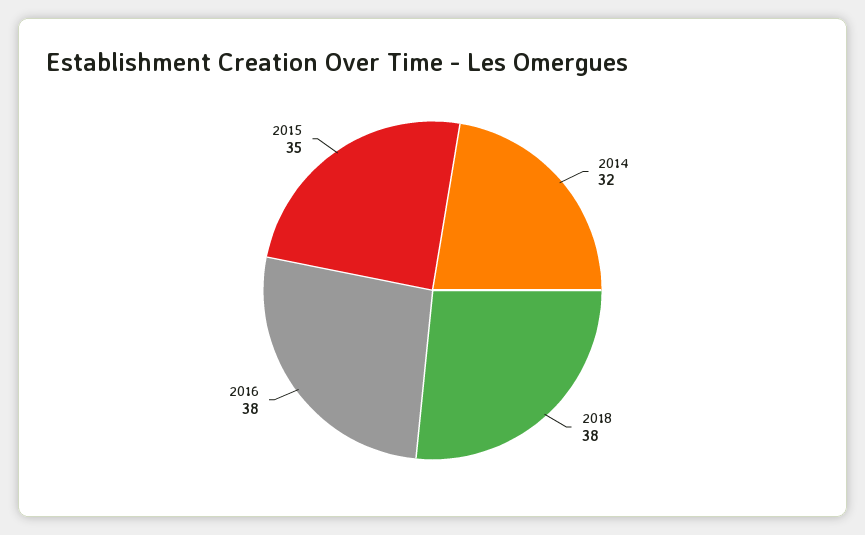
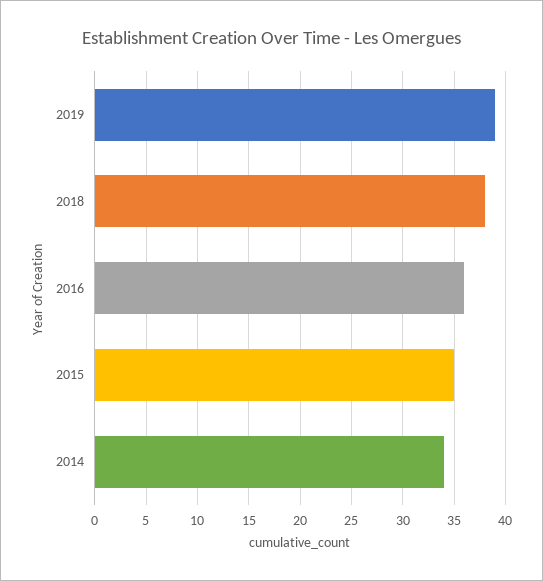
2014: 32 -> 34
2016: 38 -> 36
2019: none -> 39

